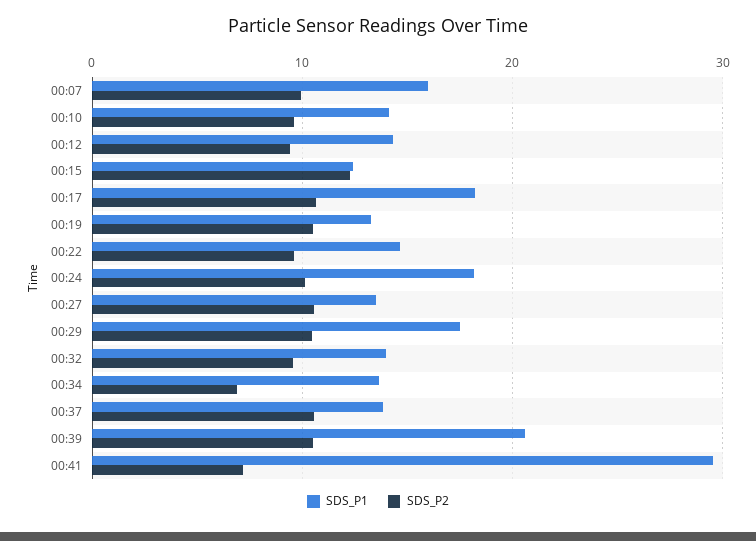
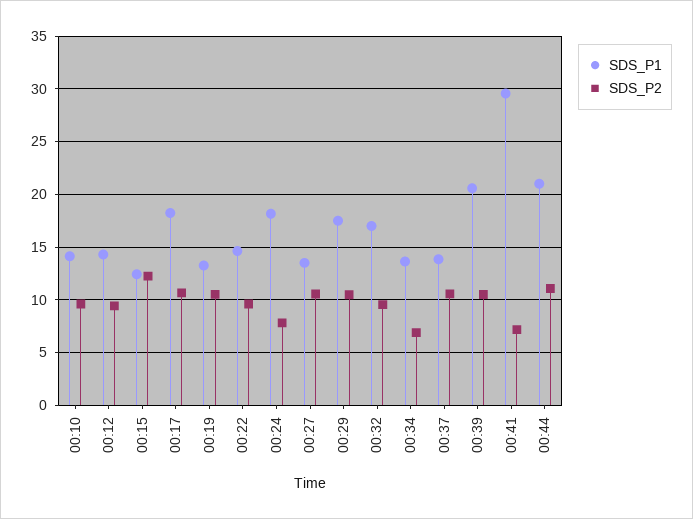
SDS_P1, 00:07: 16 -> none
SDS_P2, 00:07: 10 -> none
SDS_P2, 00:24: 10 -> 8
SDS_P1, 00:32: 14 -> 17
SDS_P1, 00:44: none -> 21
SDS_P2, 00:44: none -> 11

